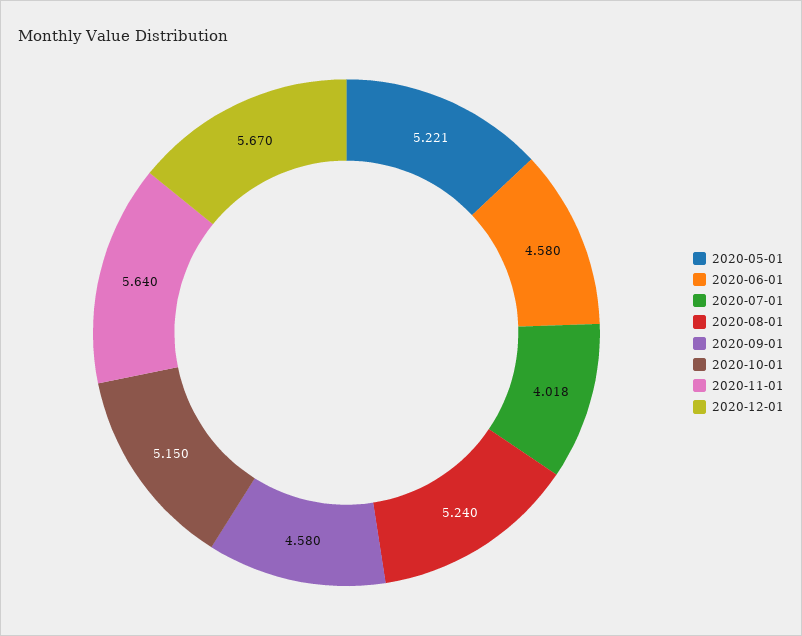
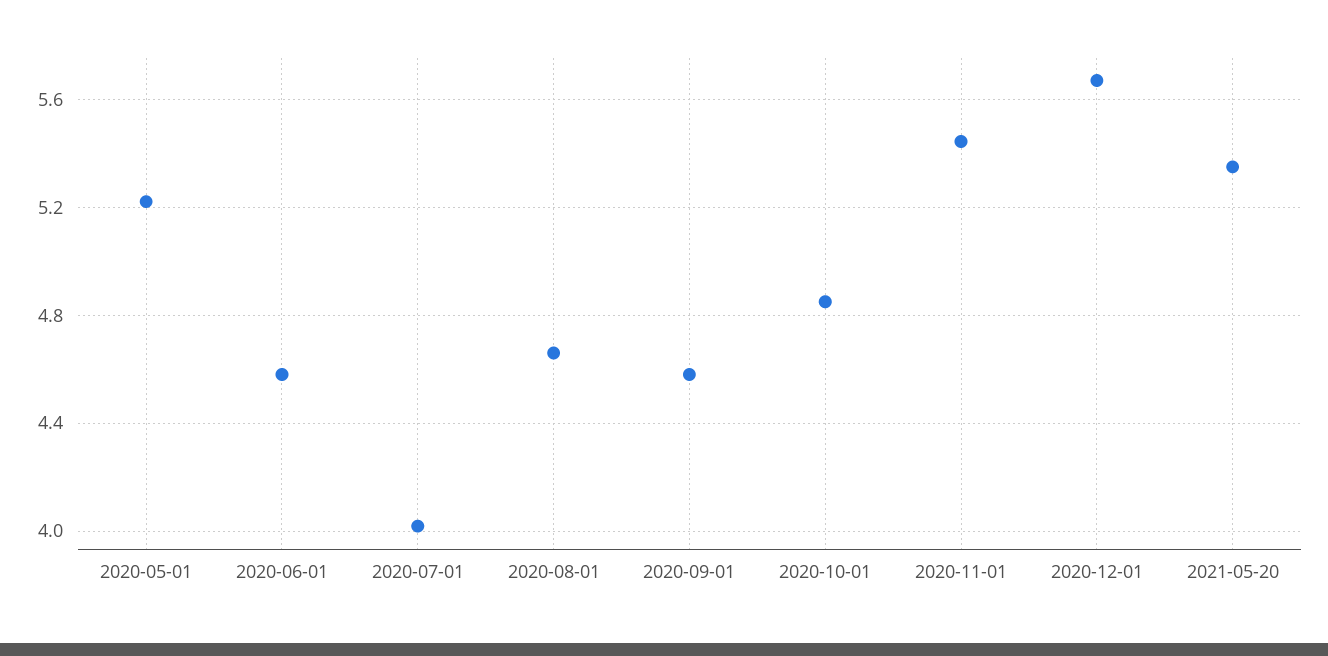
2020-08-01: 5.24 -> 4.65
2020-10-01: 5.15 -> 4.85
2020-11-01: 5.64 -> 5.45
2021-05-20: none -> 5.35

